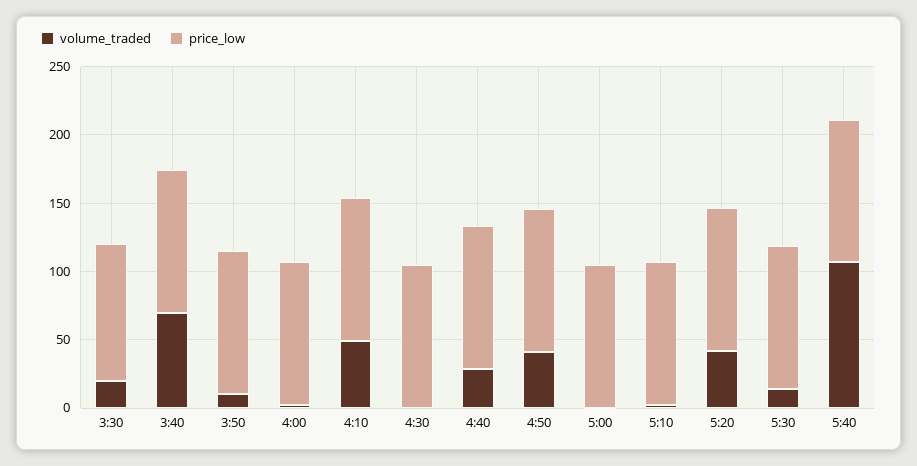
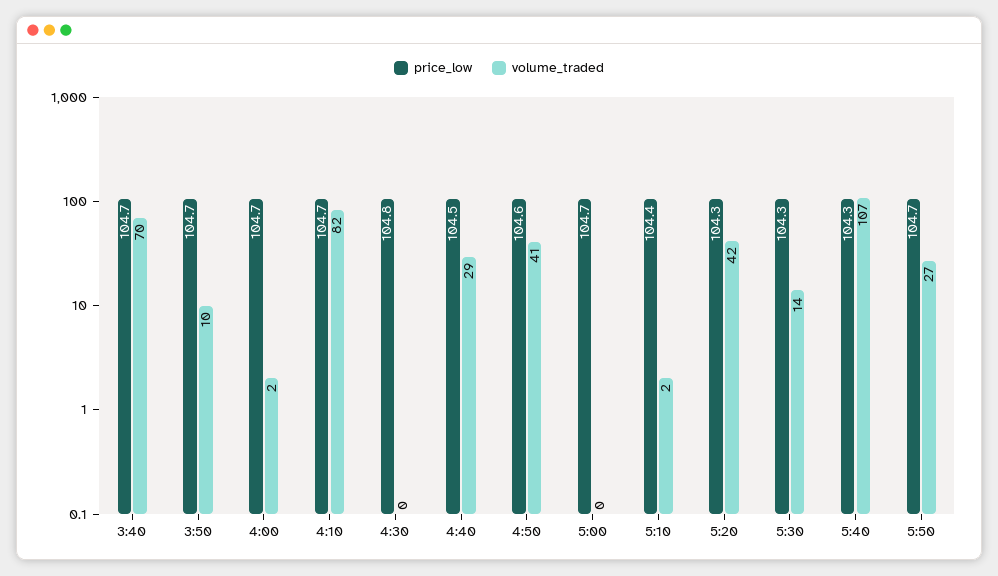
volume_traded, 3:30: 20 -> none
price_low, 3:30: 100 -> none
volume_traded, 4:10: 50 -> 82
price_low, 5:50: none -> 104.7
volume_traded, 5:50: none -> 27

